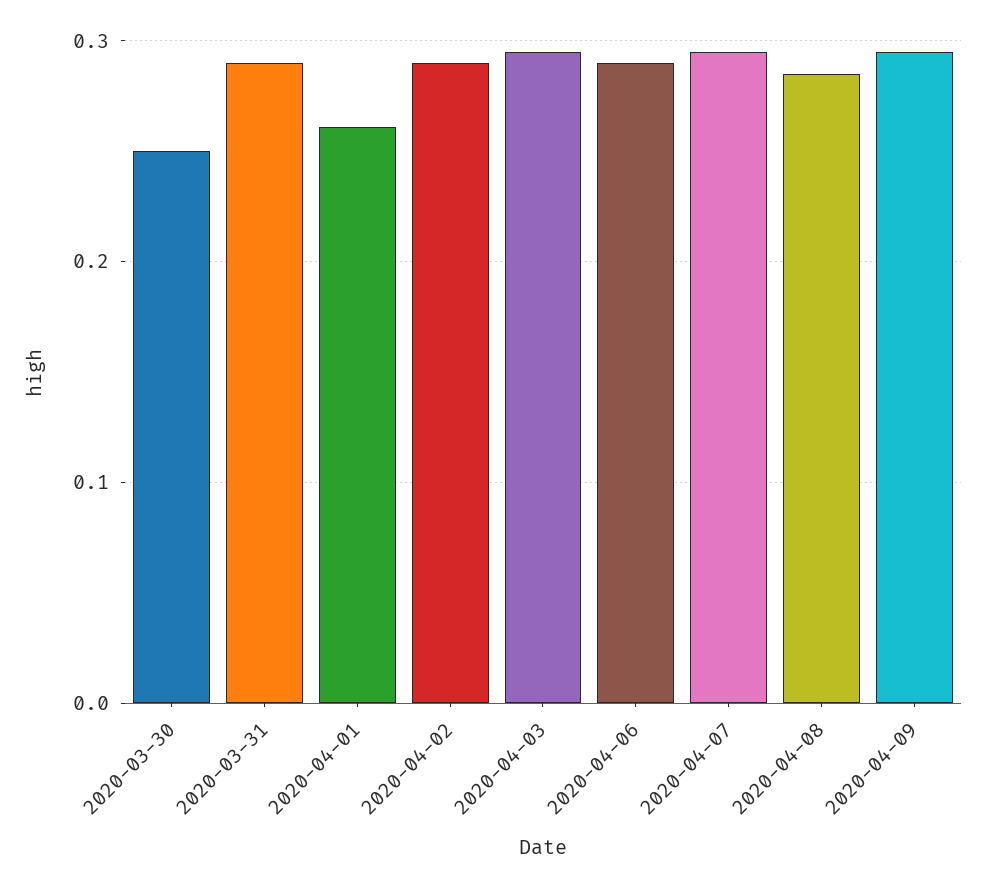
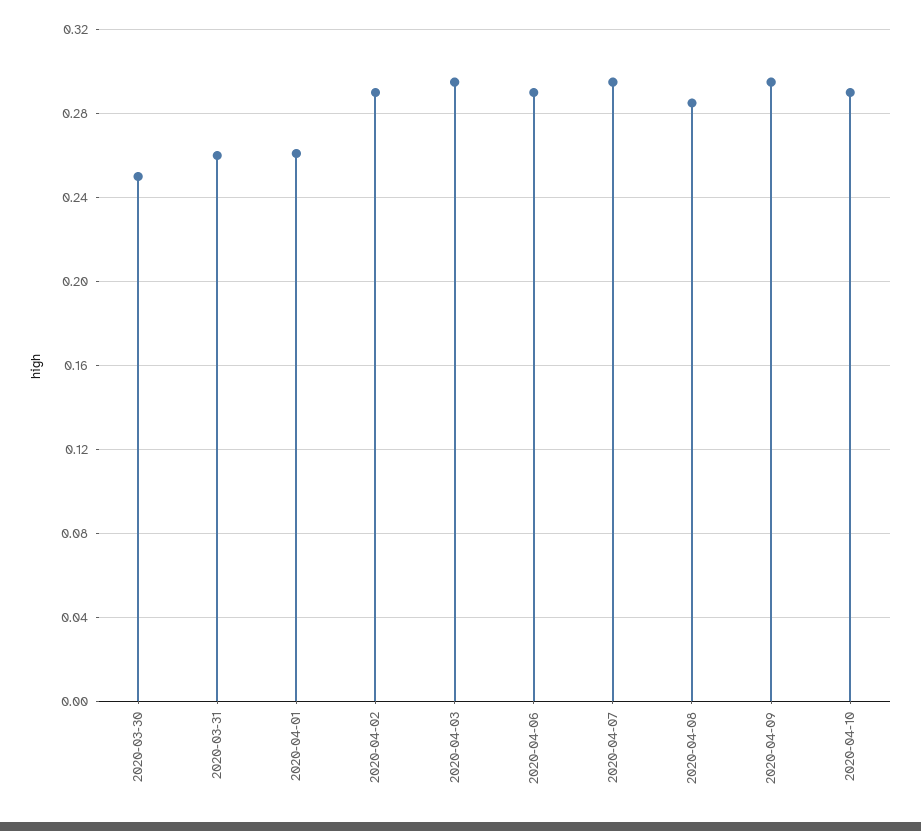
2020-03-31: 0.29 -> 0.26
2020-04-10: none -> 0.29

